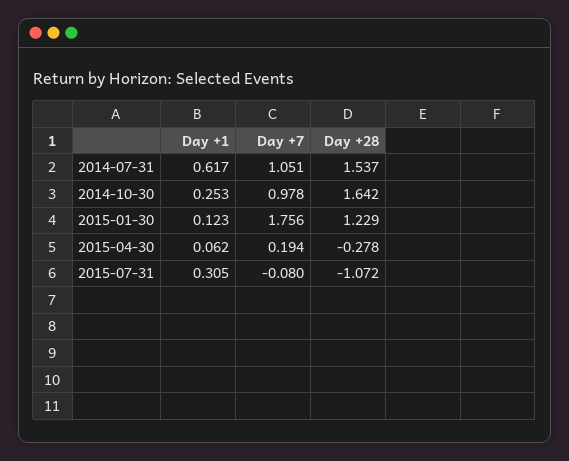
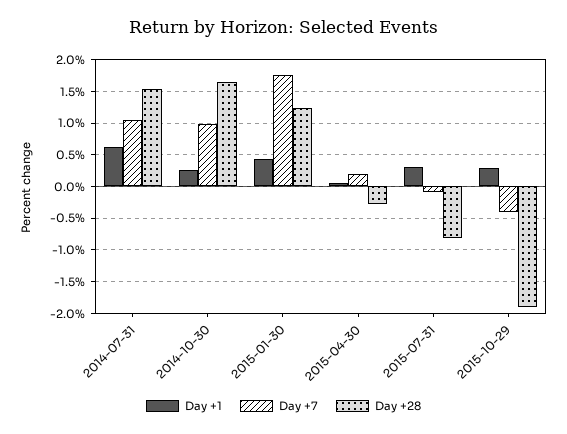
Day +1, 2015-01-30: 0.123 -> 0.4
Day +28, 2015-07-31: -1.072 -> -0.8
Day +1, 2015-10-29: none -> 0.3
Day +7, 2015-10-29: none -> -0.4
Day +28, 2015-10-29: none -> -1.9

